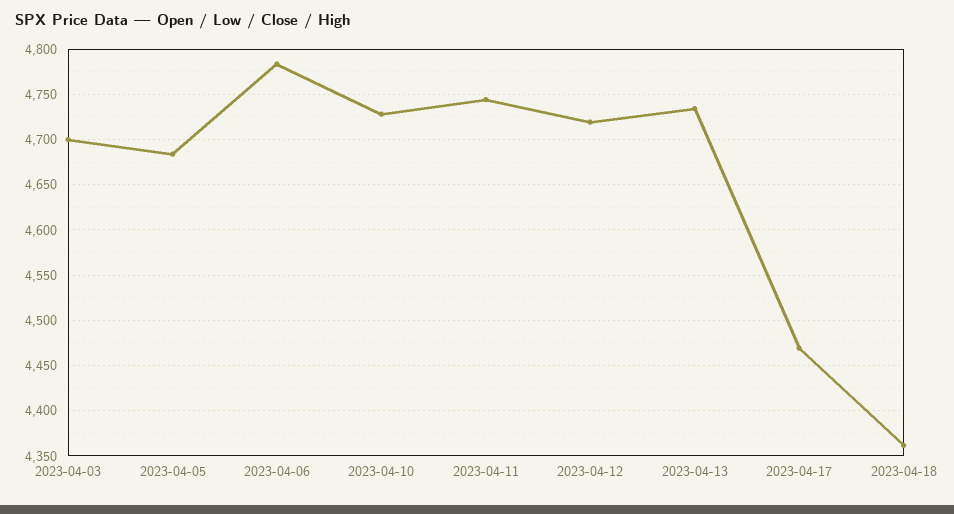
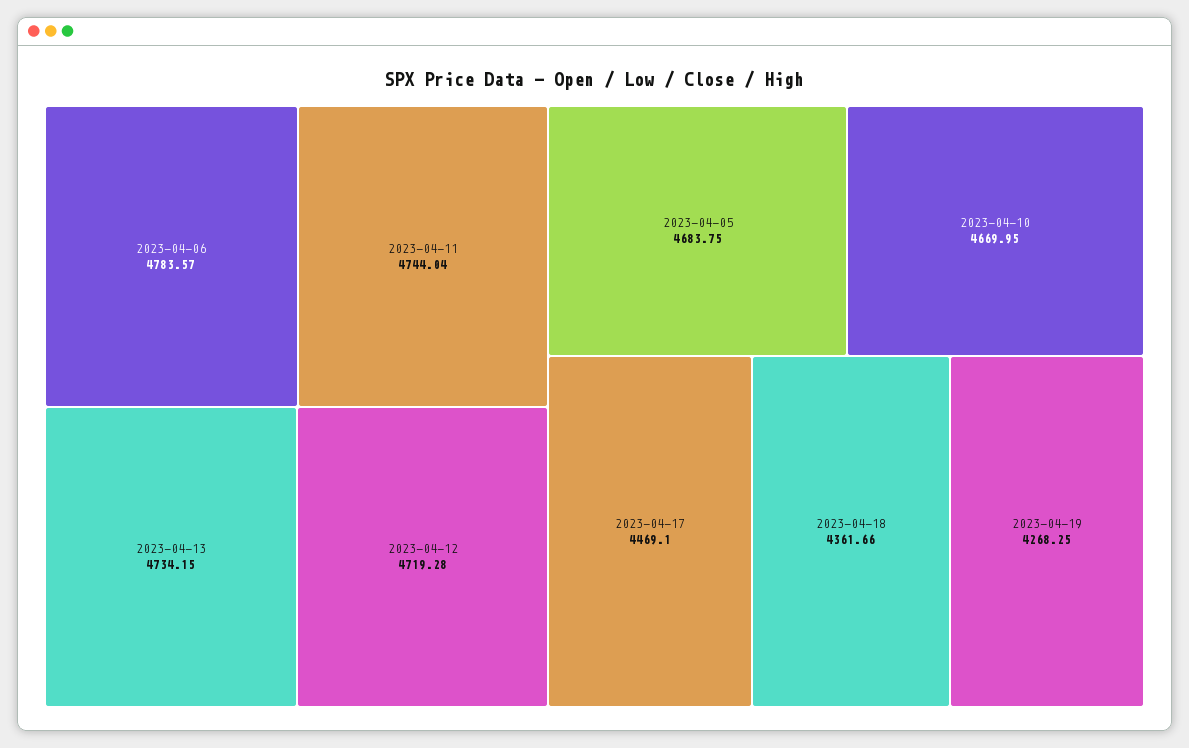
2023-04-03: 4700 -> none
2023-04-10: 4730 -> 4669.95
2023-04-19: none -> 4268.25

